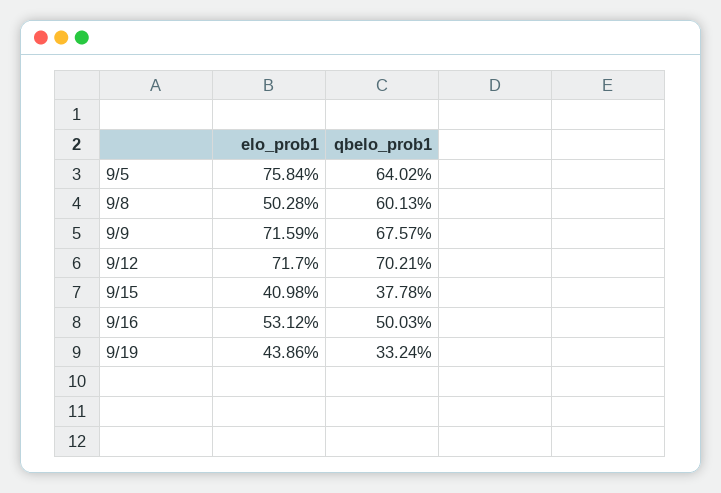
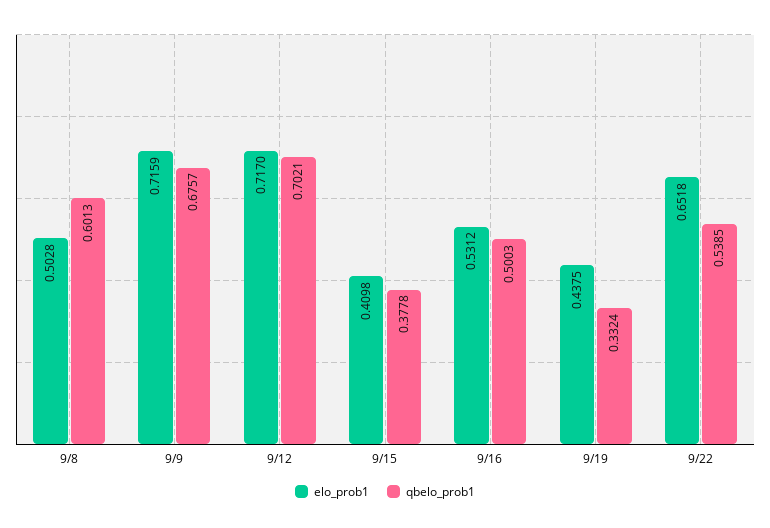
elo_prob1, 9/5: 0.7584 -> none
qbelo_prob1, 9/5: 0.6402 -> none
elo_prob1, 9/19: 0.4386 -> 0.4375
elo_prob1, 9/22: none -> 0.6518
qbelo_prob1, 9/22: none -> 0.5385

